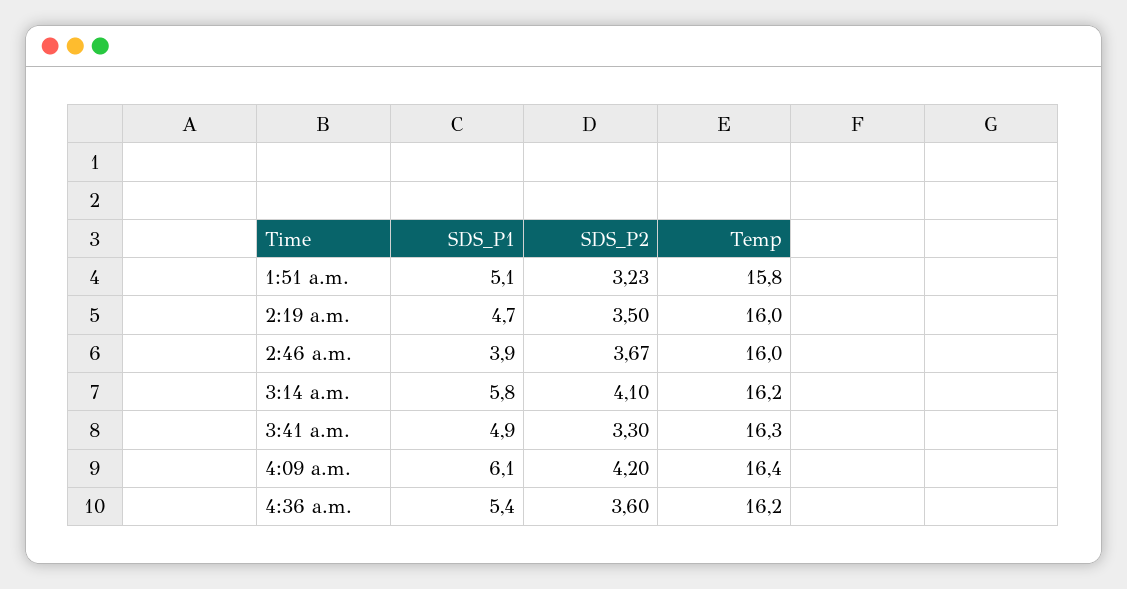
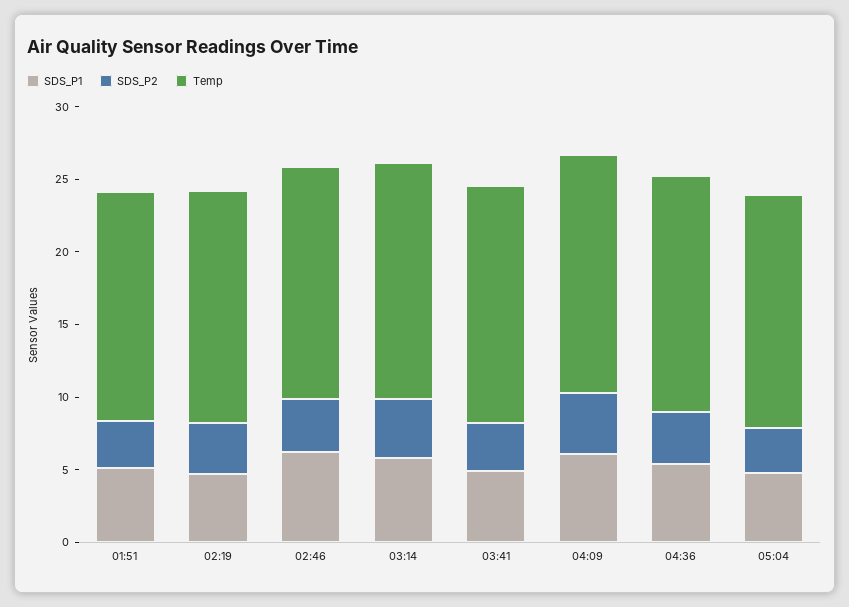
SDS_P1, 2:46 a.m.: 3.9 -> 6
SDS_P1, 05:04: none -> 5
SDS_P2, 05:04: none -> 3
Temp, 05:04: none -> 16

